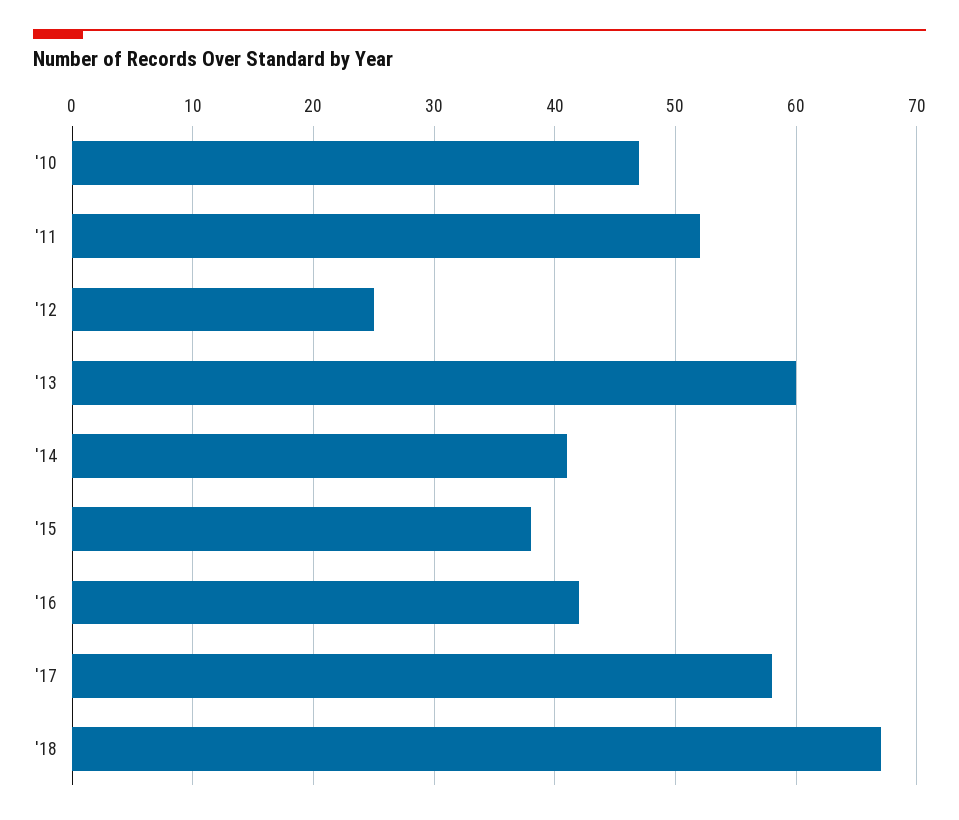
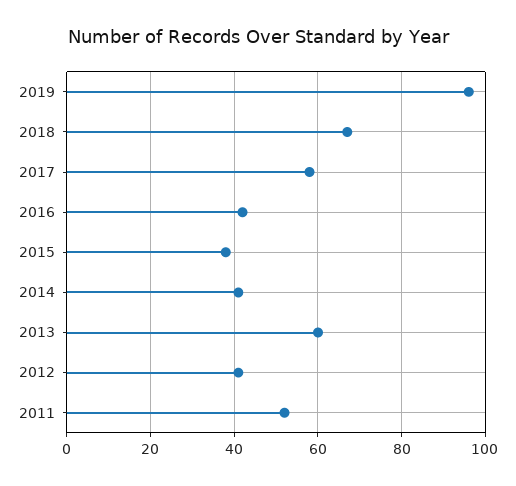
'10: 47 -> none
'12: 25 -> 40
2019: none -> 95

